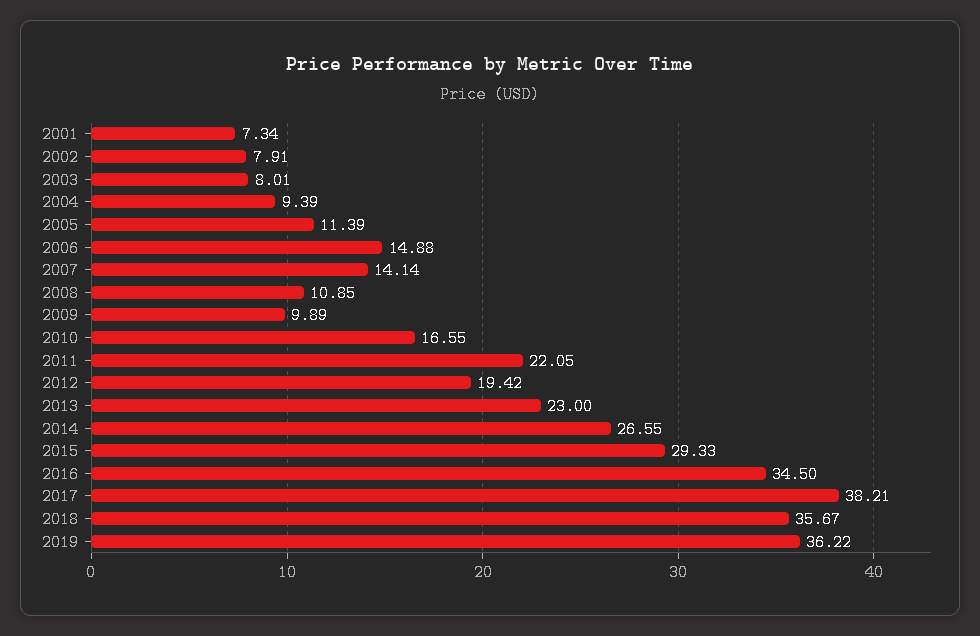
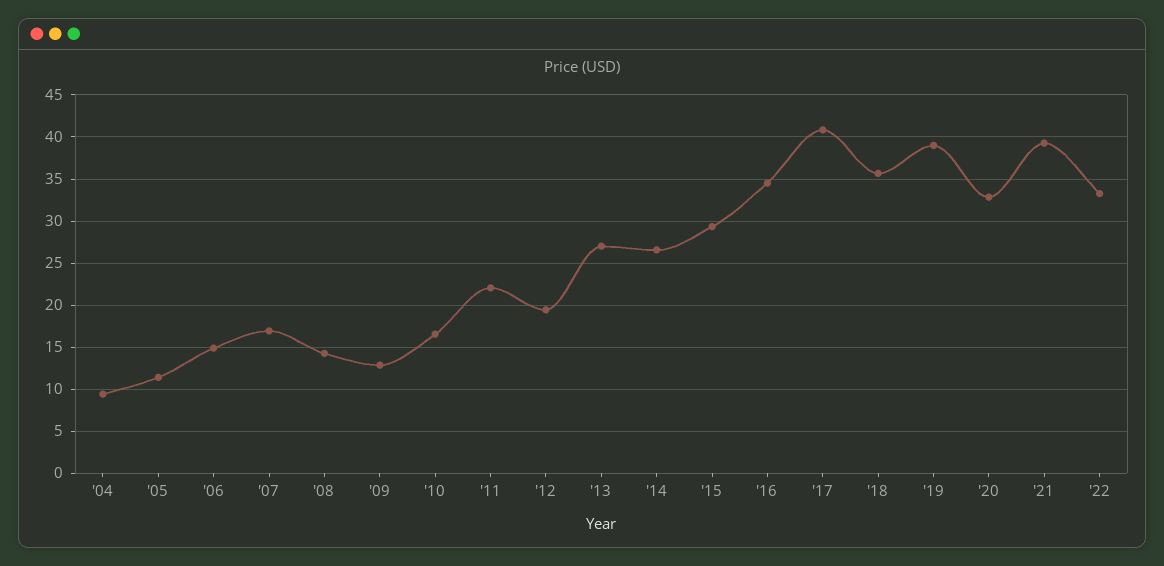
2001: 7.34 -> none
2002: 7.91 -> none
2003: 8.01 -> none
2007: 14.14 -> 17
2008: 10.85 -> 14
2009: 9.89 -> 13
2013: 23 -> 27
2017: 38.21 -> 41
2019: 36.22 -> 39
'20: none -> 33
'21: none -> 39
'22: none -> 33

